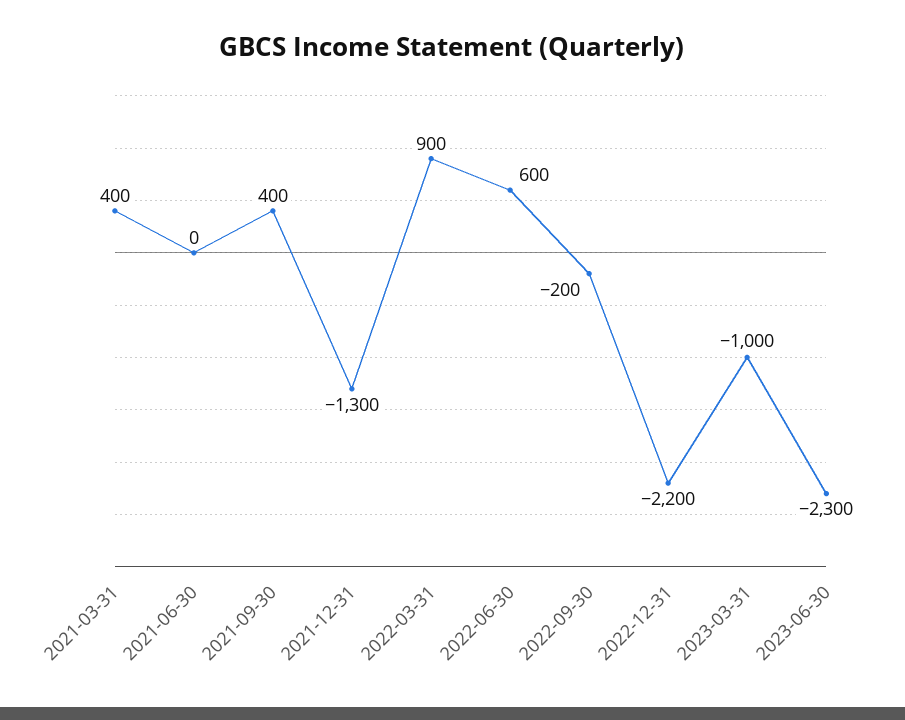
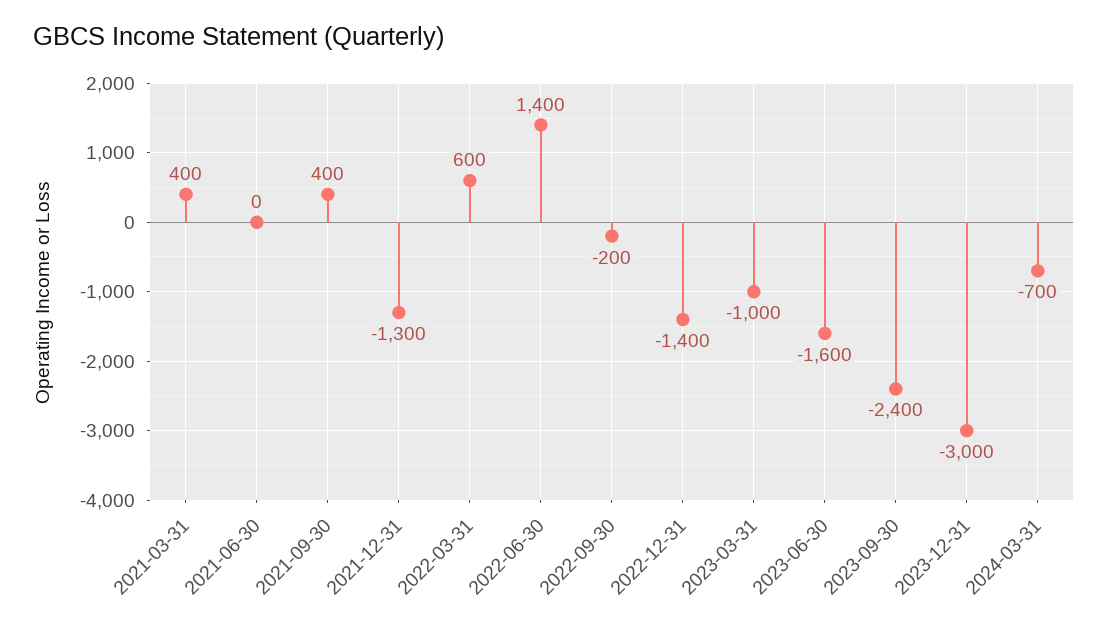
2022-03-31: 900 -> 600
2022-06-30: 600 -> 1400
2022-12-31: -2200 -> -1400
2023-06-30: -2300 -> -1600
2023-09-30: none -> -2400
2023-12-31: none -> -3000
2024-03-31: none -> -700

